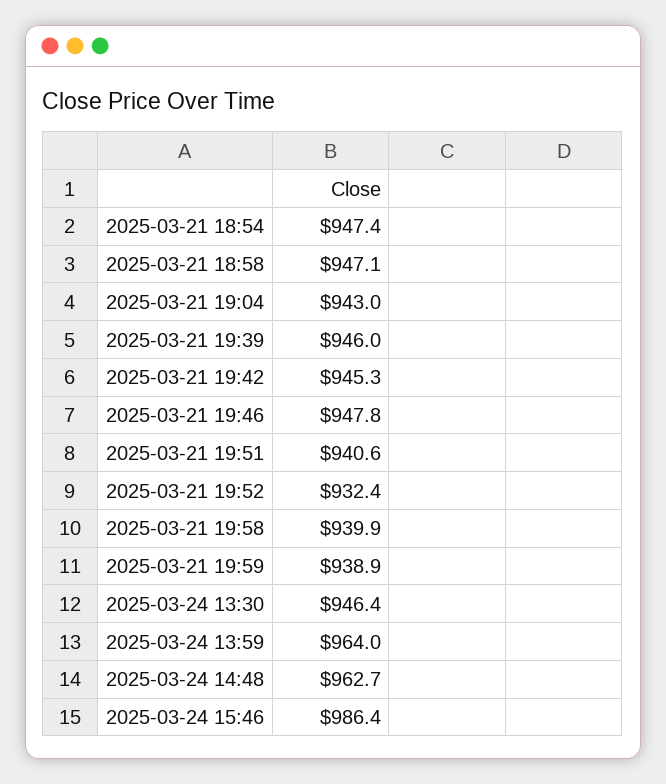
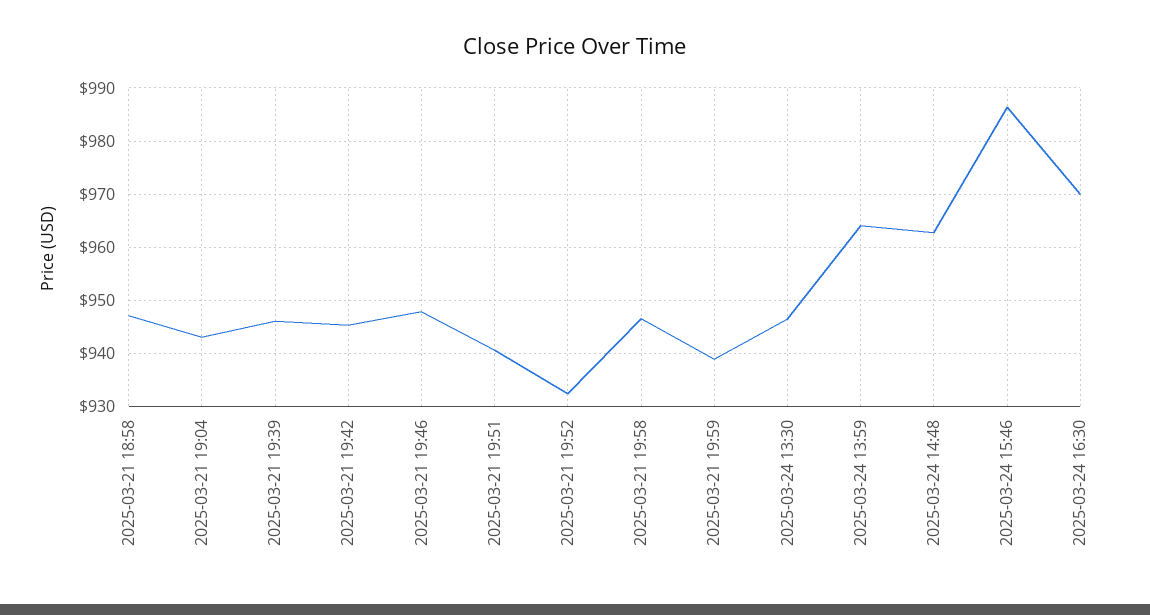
2025-03-21 18:54: 947.4 -> none
2025-03-21 19:58: 939.9 -> 946
2025-03-24 16:30: none -> 970

